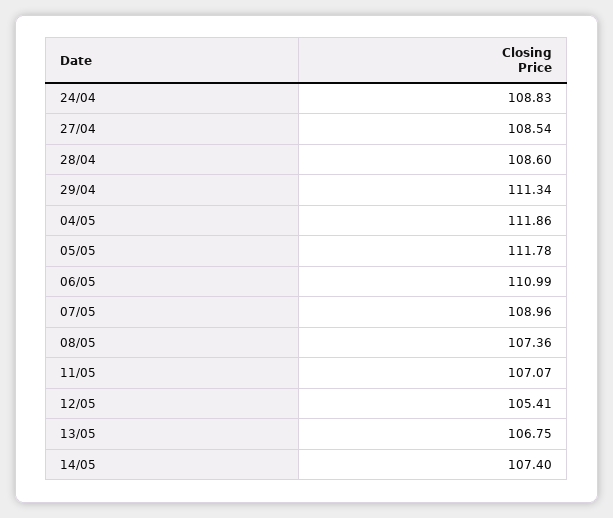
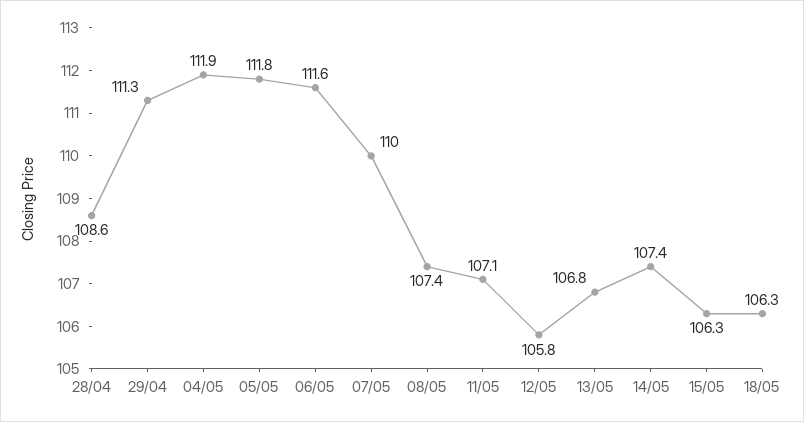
24/04: 108.83 -> none
27/04: 108.54 -> none
06/05: 110.99 -> 111.6
07/05: 108.96 -> 110
12/05: 105.41 -> 105.8
15/05: none -> 106.3
18/05: none -> 106.3

